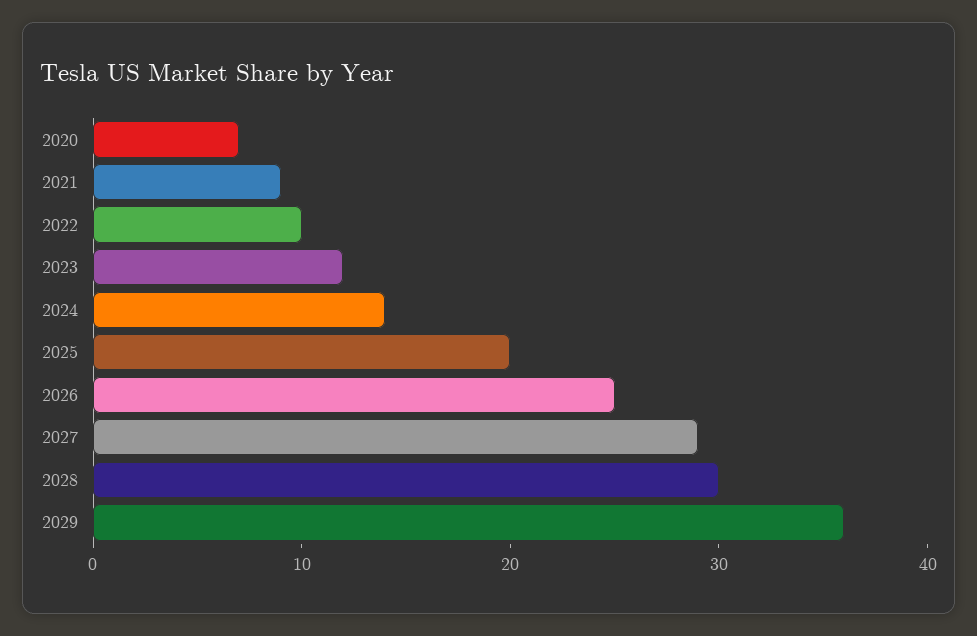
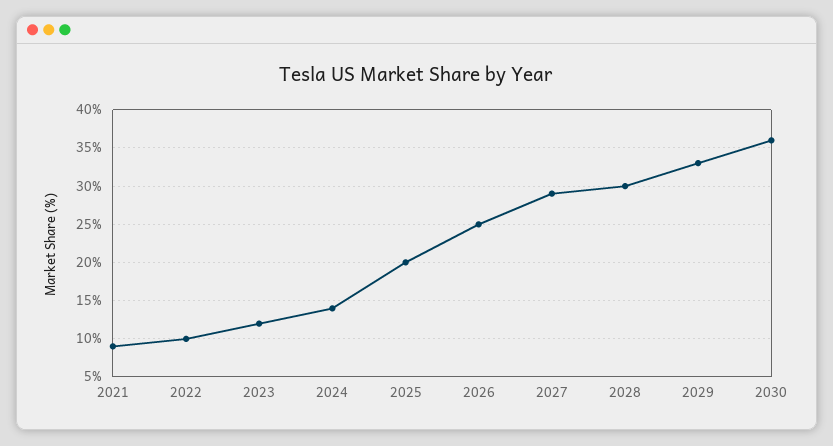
2020: 7 -> none
2029: 36 -> 33
2030: none -> 36

